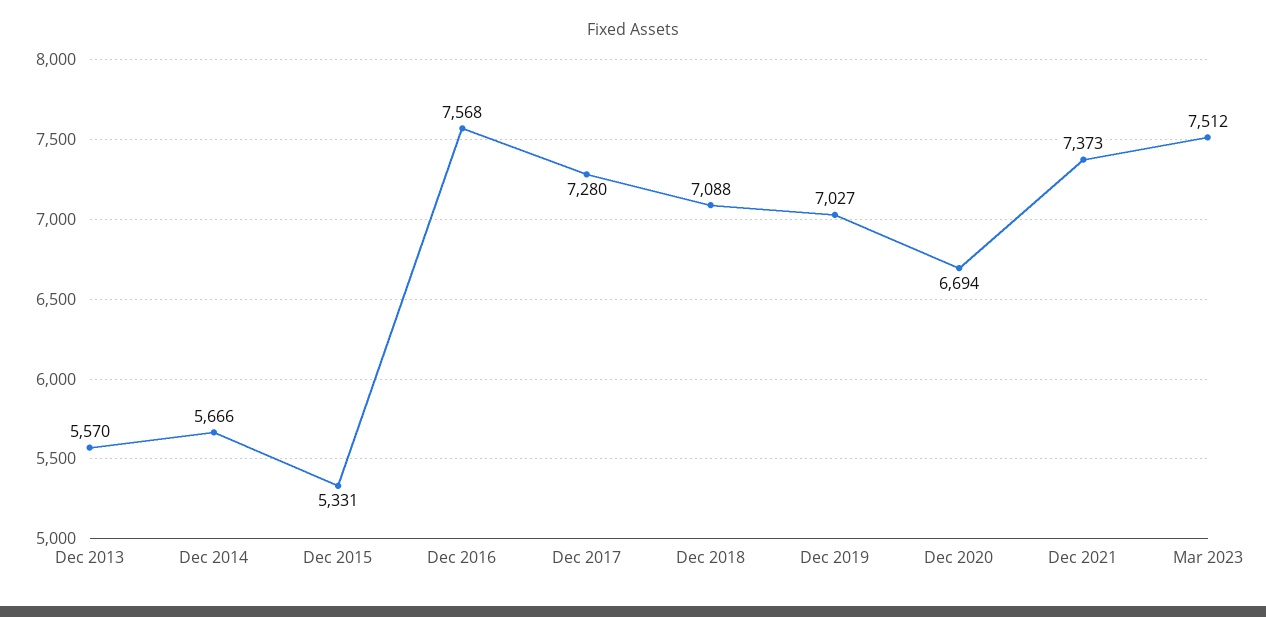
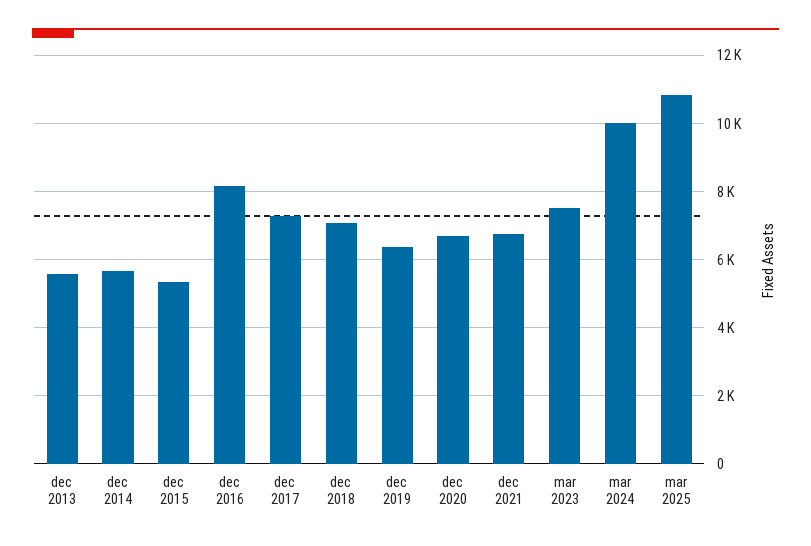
Dec 2016: 7568 -> 8200
Dec 2019: 7027 -> 6400
Dec 2021: 7373 -> 6800
mar 2024: none -> 10000
mar 2025: none -> 10800

